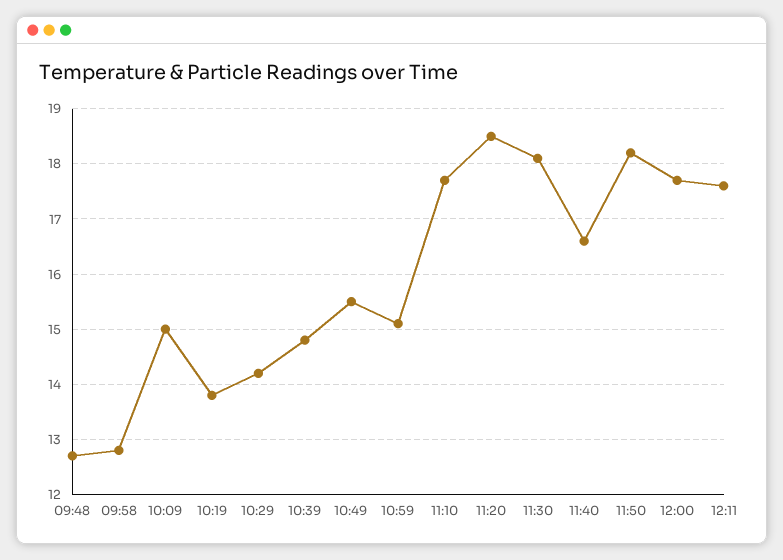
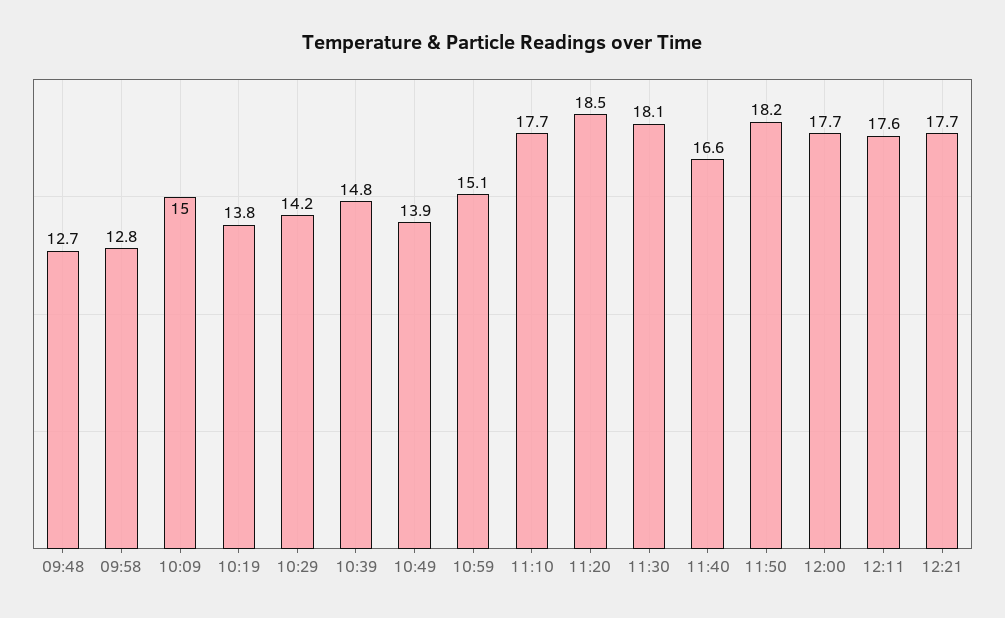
10:49: 15.5 -> 13.9
12:21: none -> 17.7

